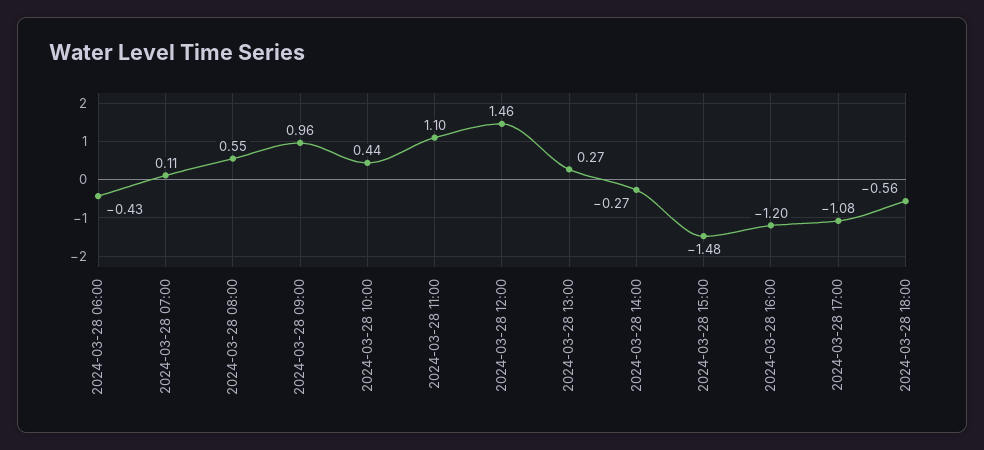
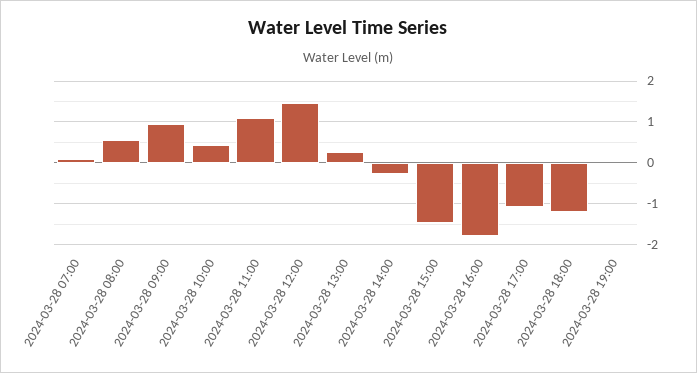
2024-03-28 06:00: -0.43 -> none
2024-03-28 16:00: -1.2 -> -1.8
2024-03-28 18:00: -0.56 -> -1.2
2024-03-28 19:00: none -> 0

